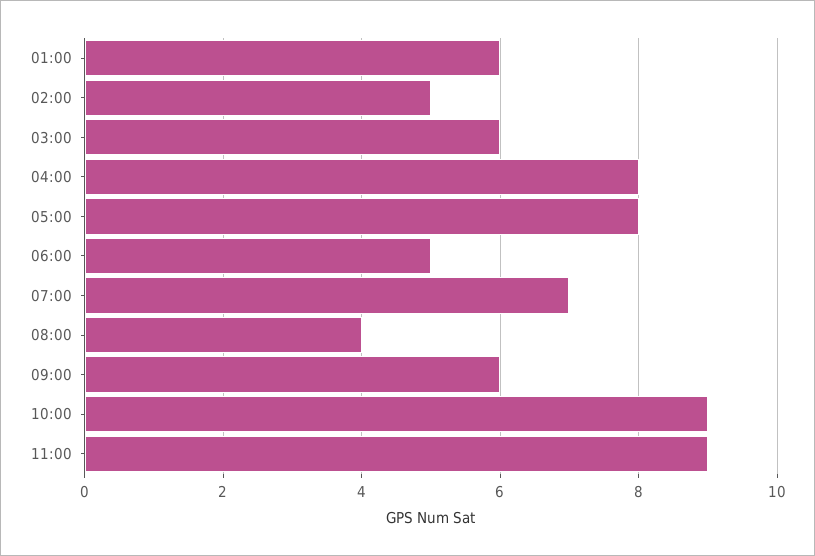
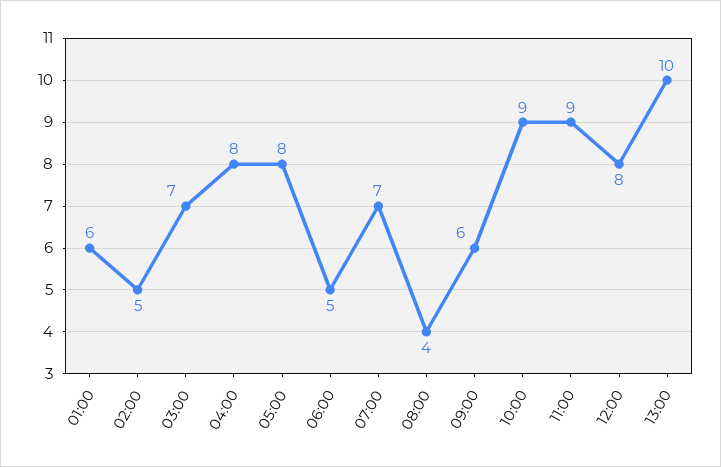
03:00: 6 -> 7
12:00: none -> 8
13:00: none -> 10

